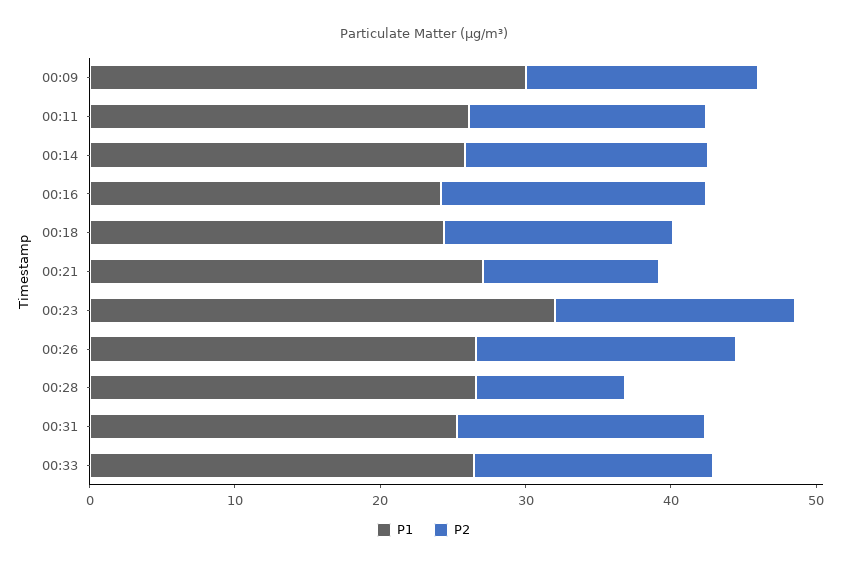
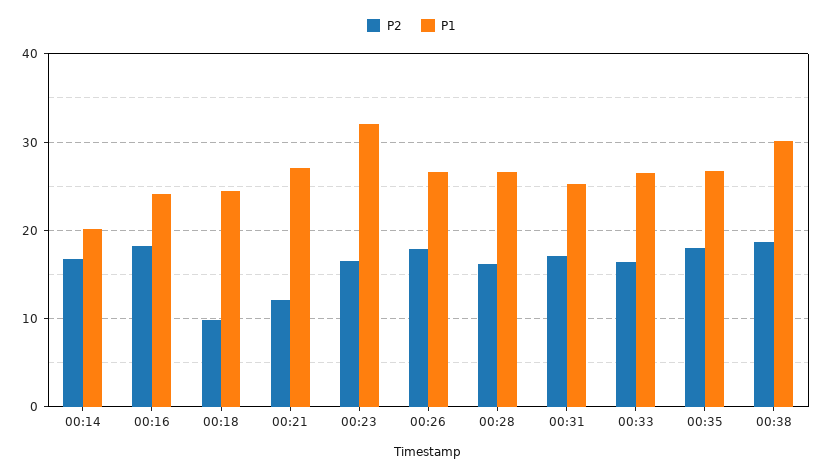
P1, 00:09: 30 -> none
P2, 00:09: 16 -> none
P1, 00:11: 26 -> none
P2, 00:11: 16 -> none
P1, 00:14: 26 -> 20
P2, 00:18: 16 -> 10
P2, 00:28: 10 -> 16
P2, 00:35: none -> 18
P1, 00:35: none -> 27
P2, 00:38: none -> 19
P1, 00:38: none -> 30

